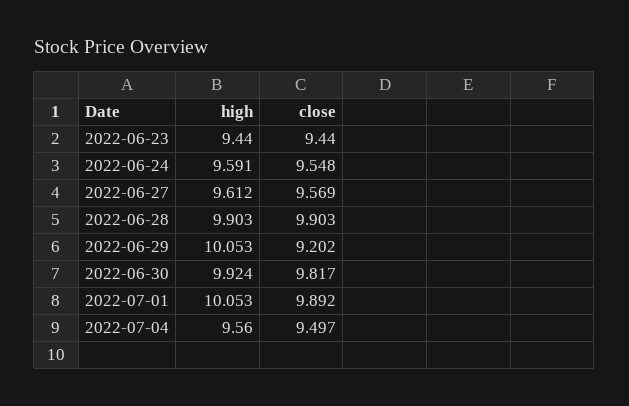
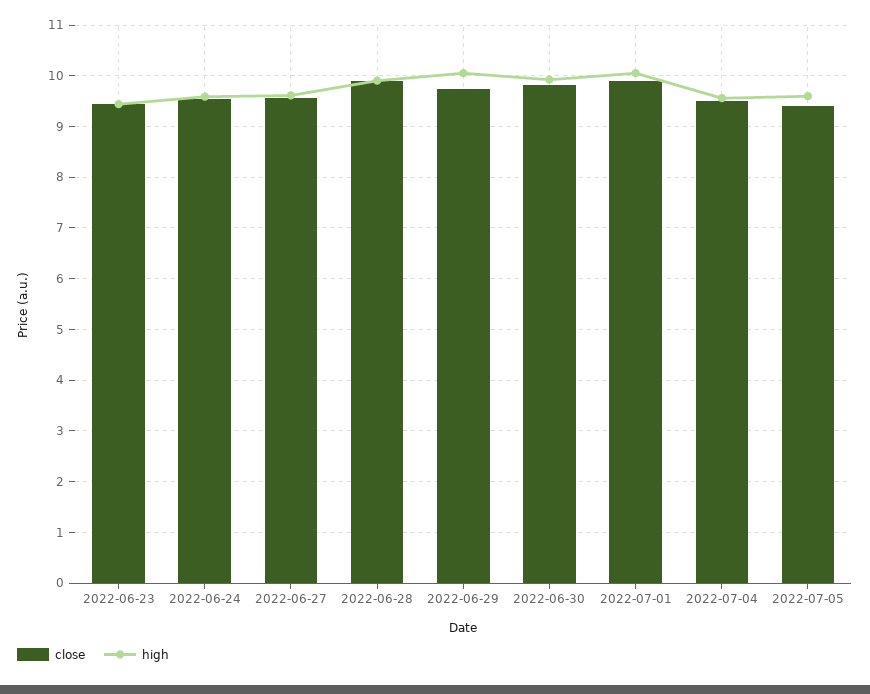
close, 2022-06-29: 9.202 -> 9.8
close, 2022-07-05: none -> 9.4
high, 2022-07-05: none -> 9.6

